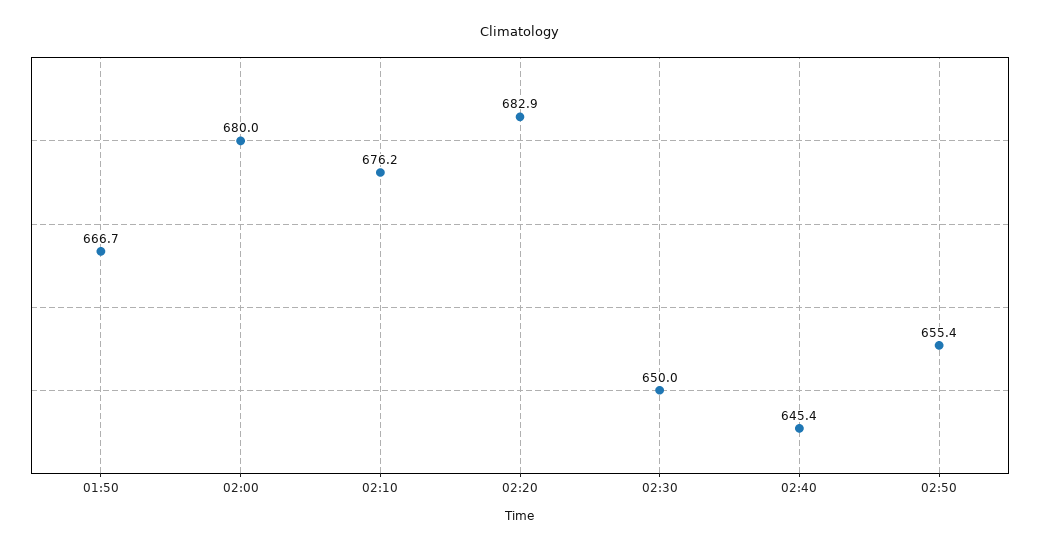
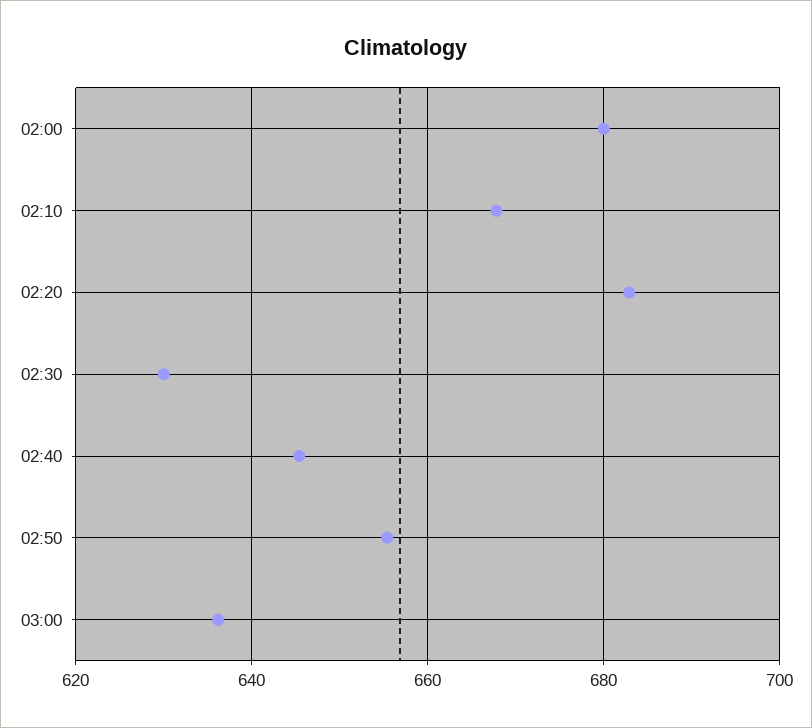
01:50: 666.7 -> none
02:10: 676.2 -> 668
02:30: 650 -> 630
03:00: none -> 636

